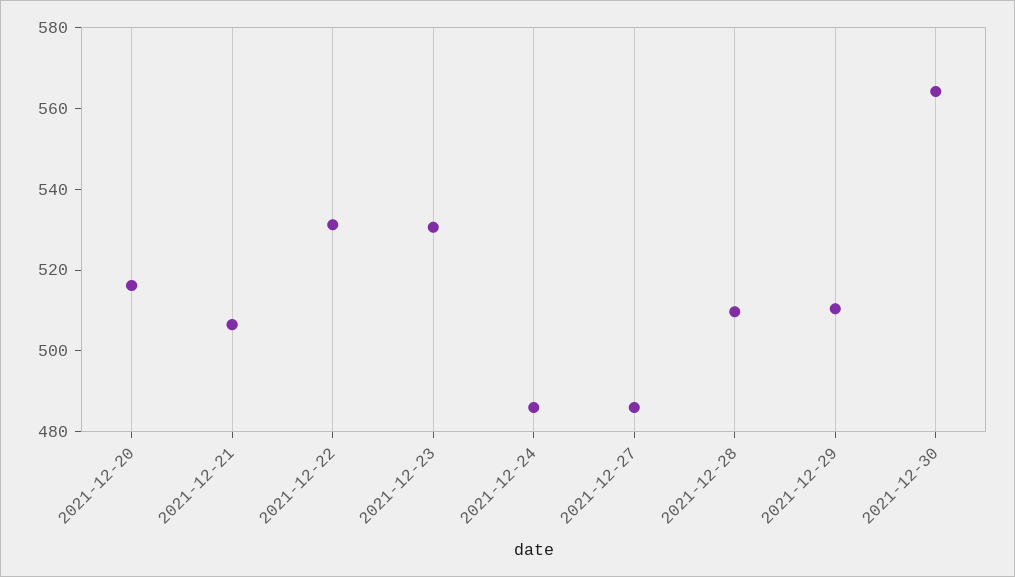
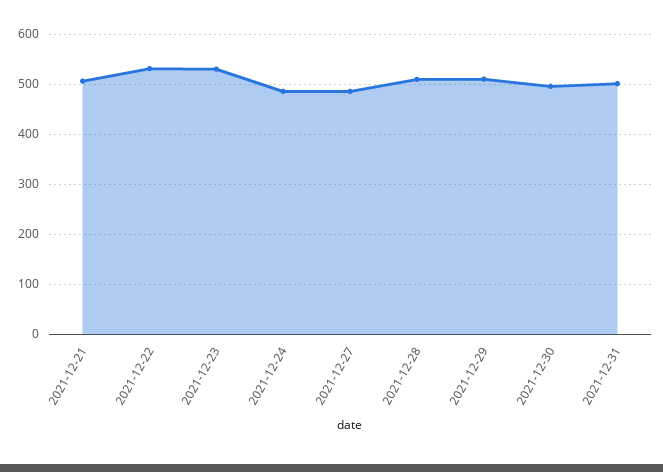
2021-12-20: 515 -> none
2021-12-30: 565 -> 500
2021-12-31: none -> 500

